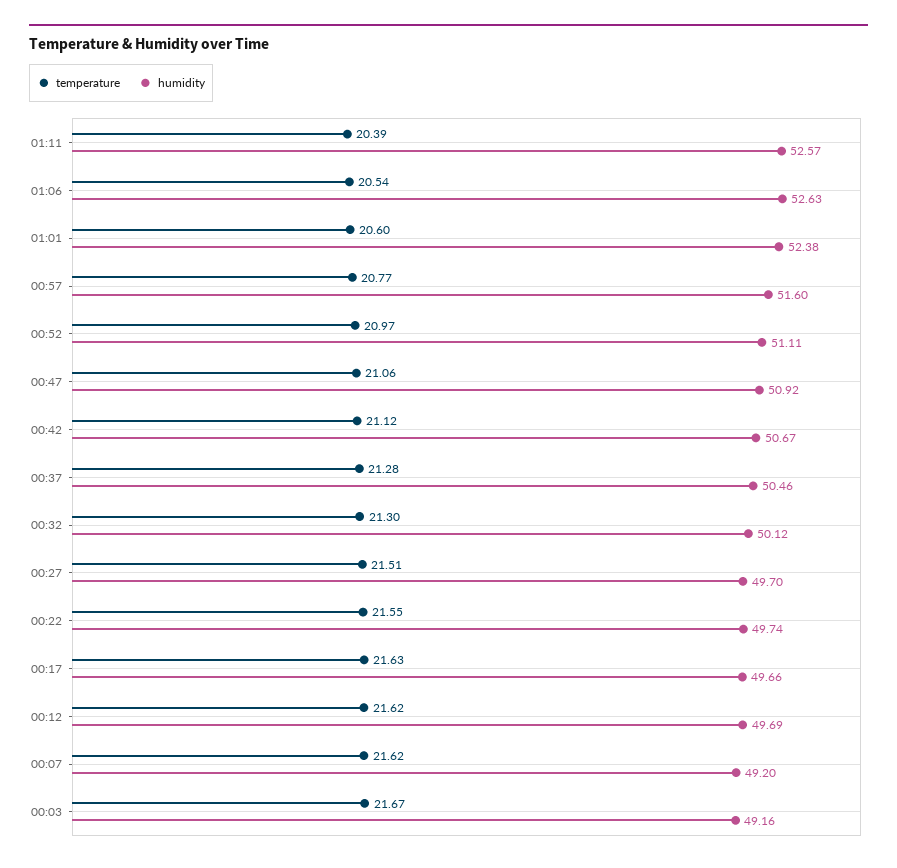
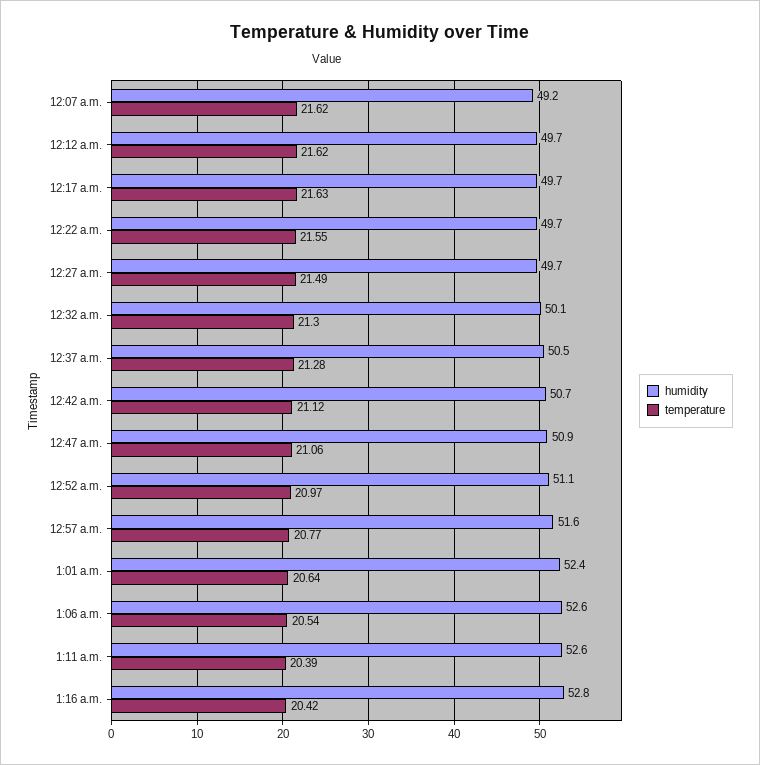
temperature, 01:01: 20.6 -> 20.64
temperature, 00:27: 21.51 -> 21.49
temperature, 00:03: 21.67 -> none
humidity, 00:03: 49.16 -> none
humidity, 1:16 a.m.: none -> 52.8
temperature, 1:16 a.m.: none -> 20.42

